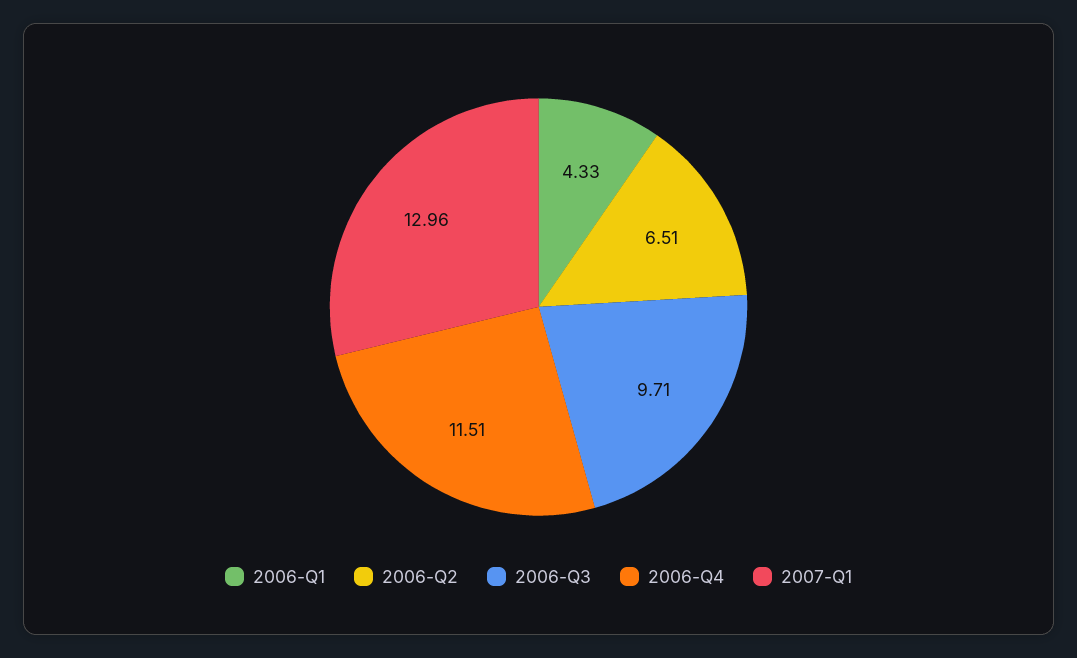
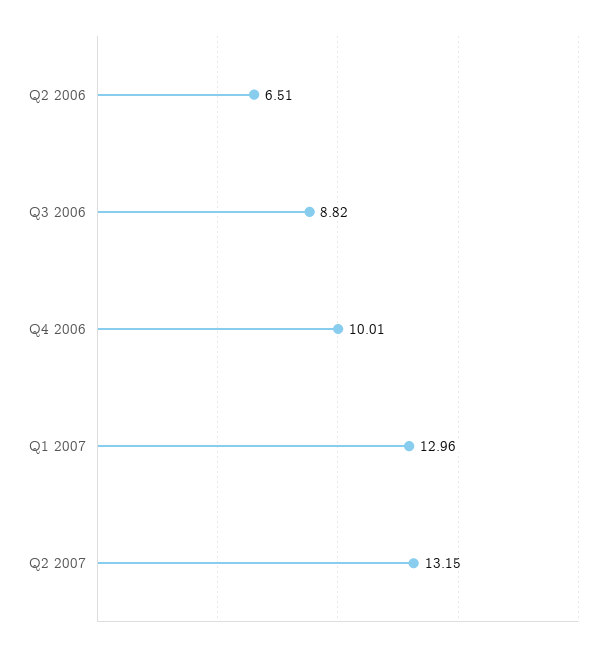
2006-Q1: 4.33 -> none
2006-Q3: 9.71 -> 8.82
2006-Q4: 11.51 -> 10.01
Q2 2007: none -> 13.15

